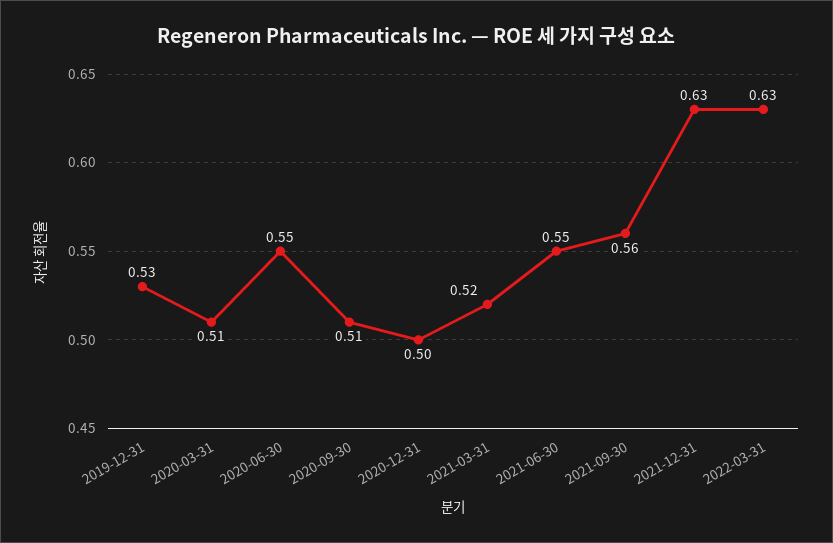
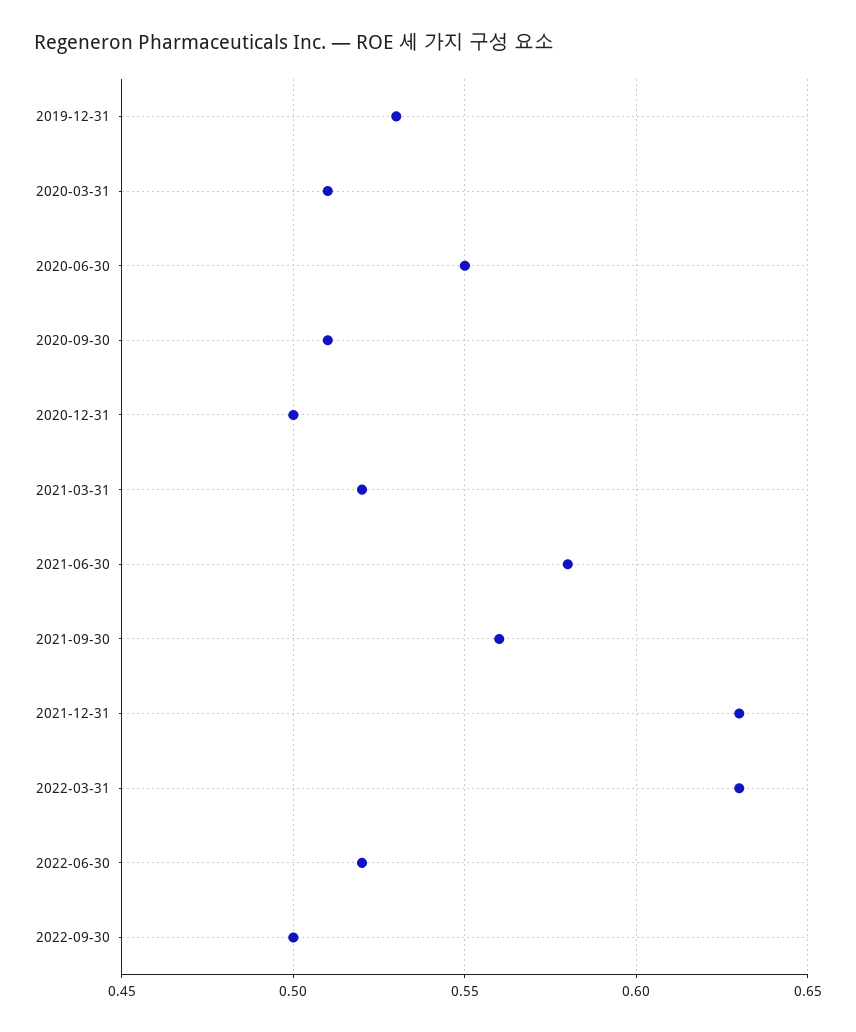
2021-06-30: 0.55 -> 0.58
2022-06-30: none -> 0.52
2022-09-30: none -> 0.5

